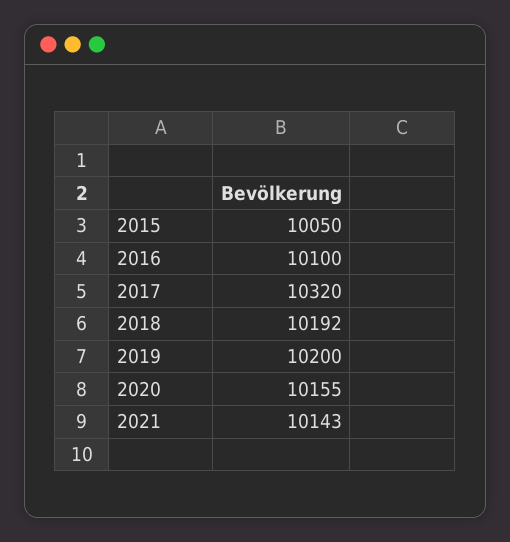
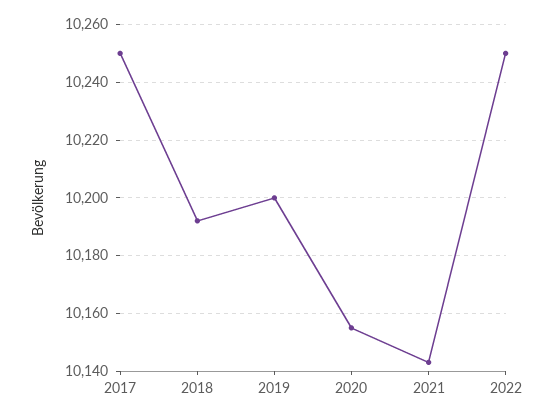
2015: 10050 -> none
2016: 10100 -> none
2017: 10320 -> 10250
2022: none -> 10250

